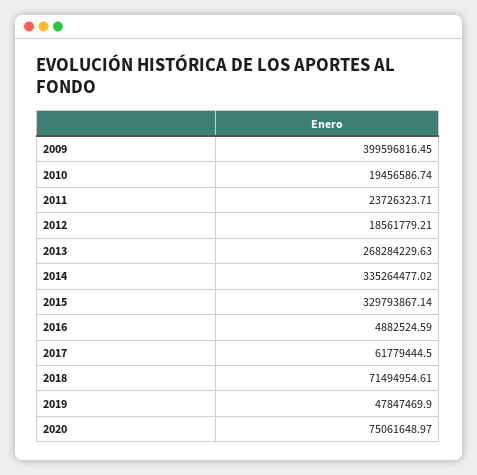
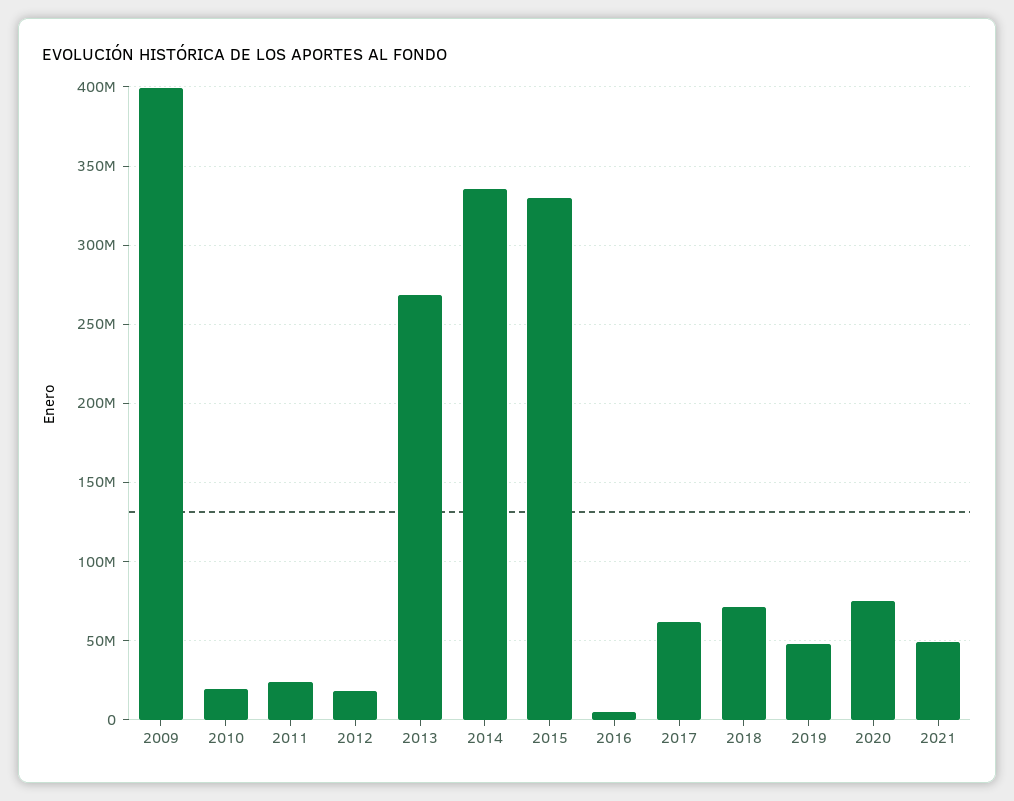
2021: none -> 50000000

